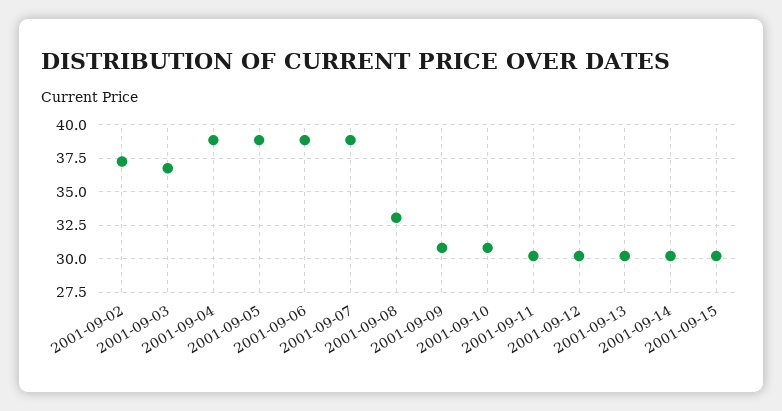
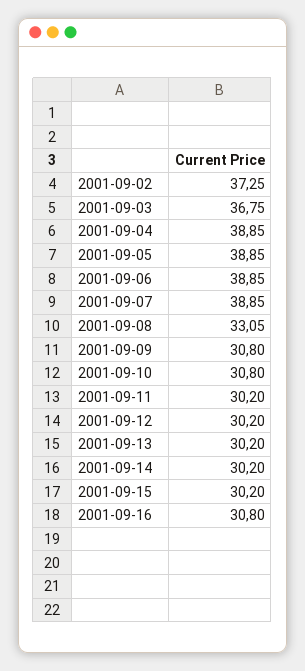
2001-09-16: none -> 30.8

